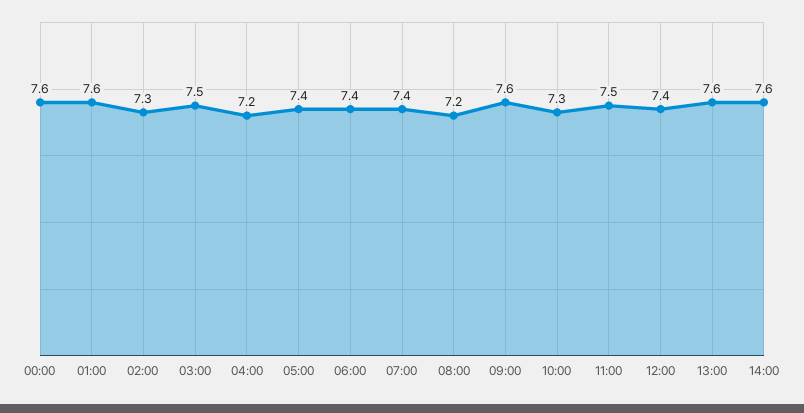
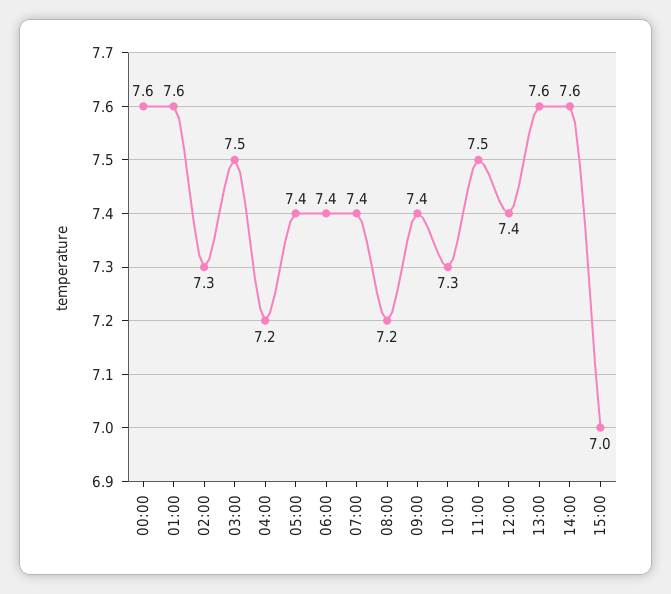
09:00: 7.6 -> 7.4
15:00: none -> 7

